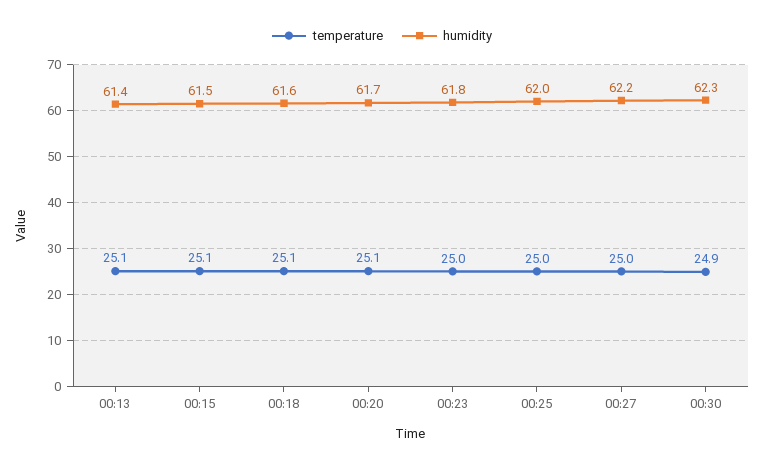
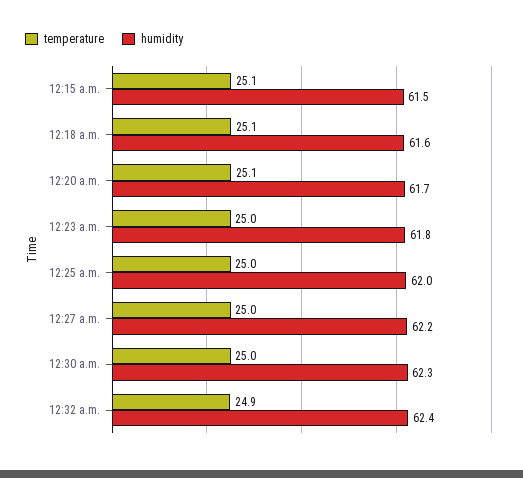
temperature, 00:13: 25.1 -> none
humidity, 00:13: 61.4 -> none
temperature, 00:30: 24.9 -> 25
temperature, 12:32 a.m.: none -> 24.9
humidity, 12:32 a.m.: none -> 62.4

